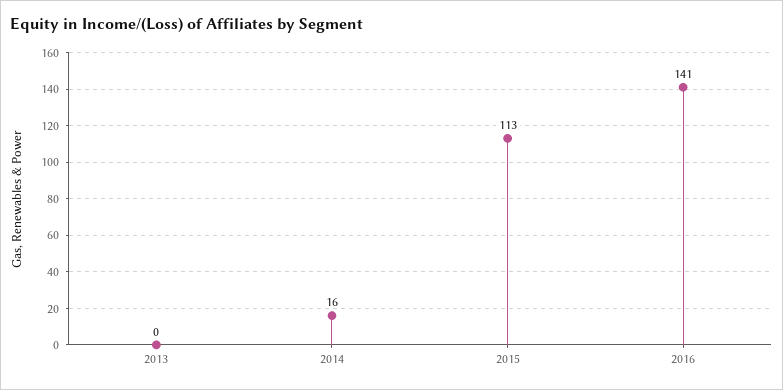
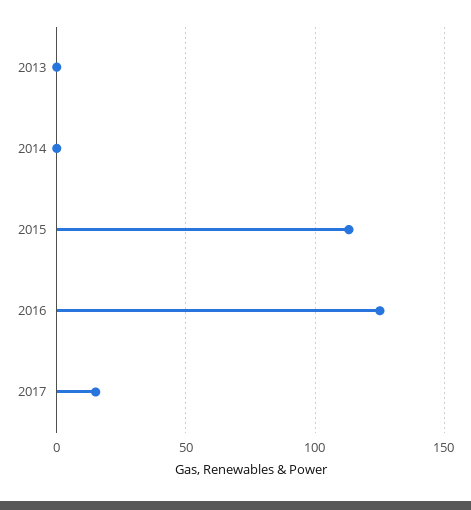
2014: 16 -> 0
2016: 141 -> 125
2017: none -> 15

